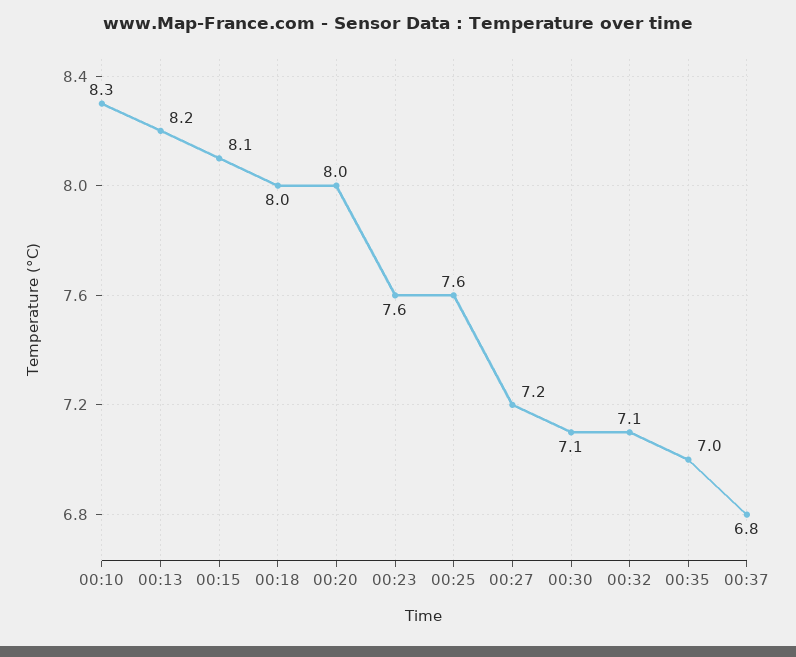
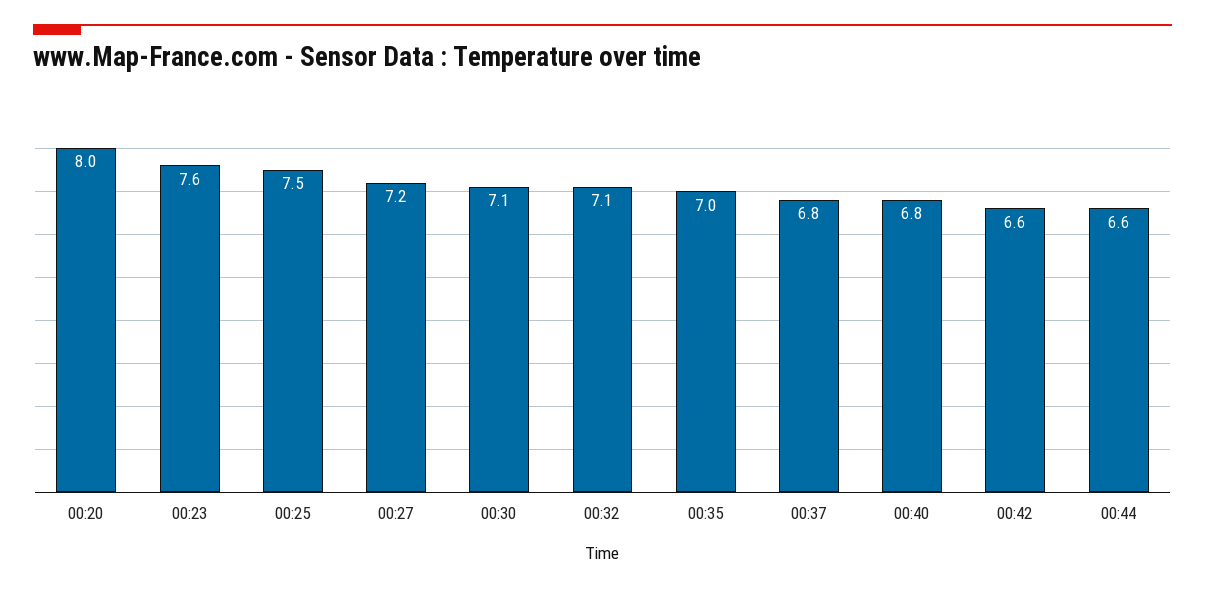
00:10: 8.3 -> none
00:13: 8.2 -> none
00:15: 8.1 -> none
00:18: 8 -> none
00:25: 7.6 -> 7.5
00:40: none -> 6.8
00:42: none -> 6.6
00:44: none -> 6.6

